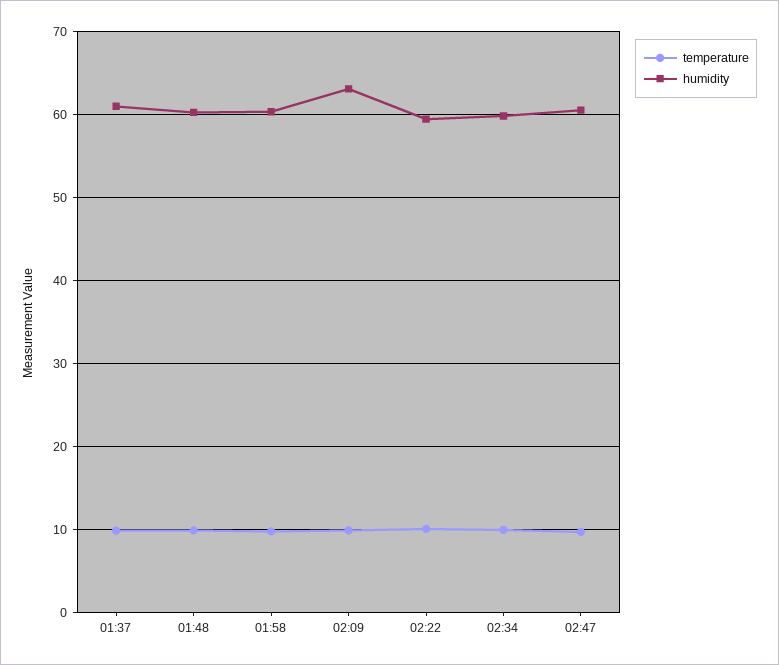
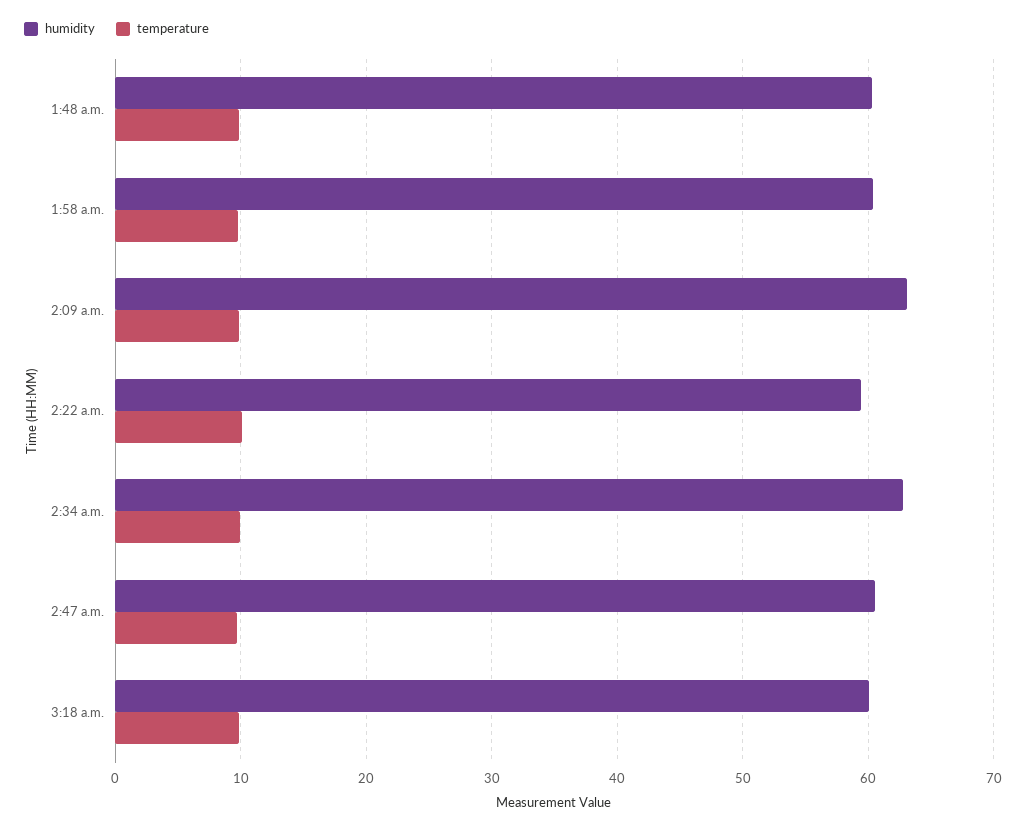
temperature, 01:37: 10 -> none
humidity, 01:37: 61 -> none
humidity, 02:34: 60 -> 63
humidity, 3:18 a.m.: none -> 60
temperature, 3:18 a.m.: none -> 10

